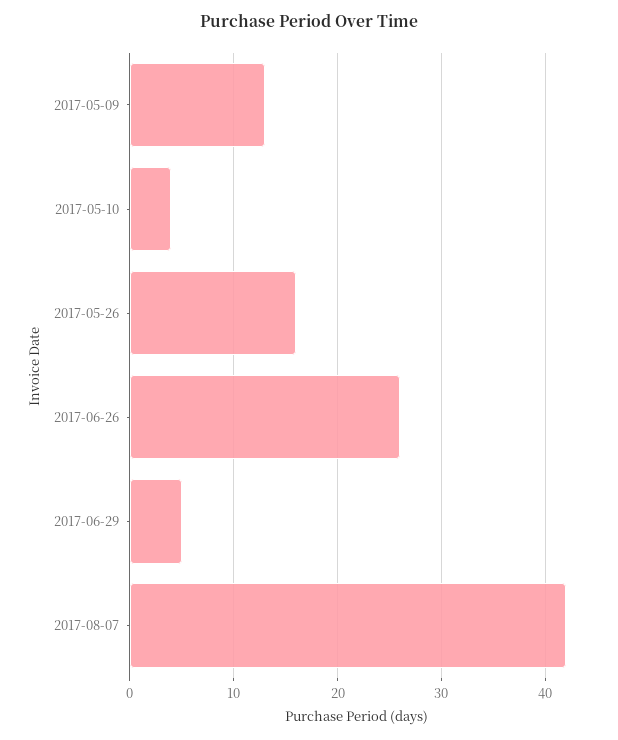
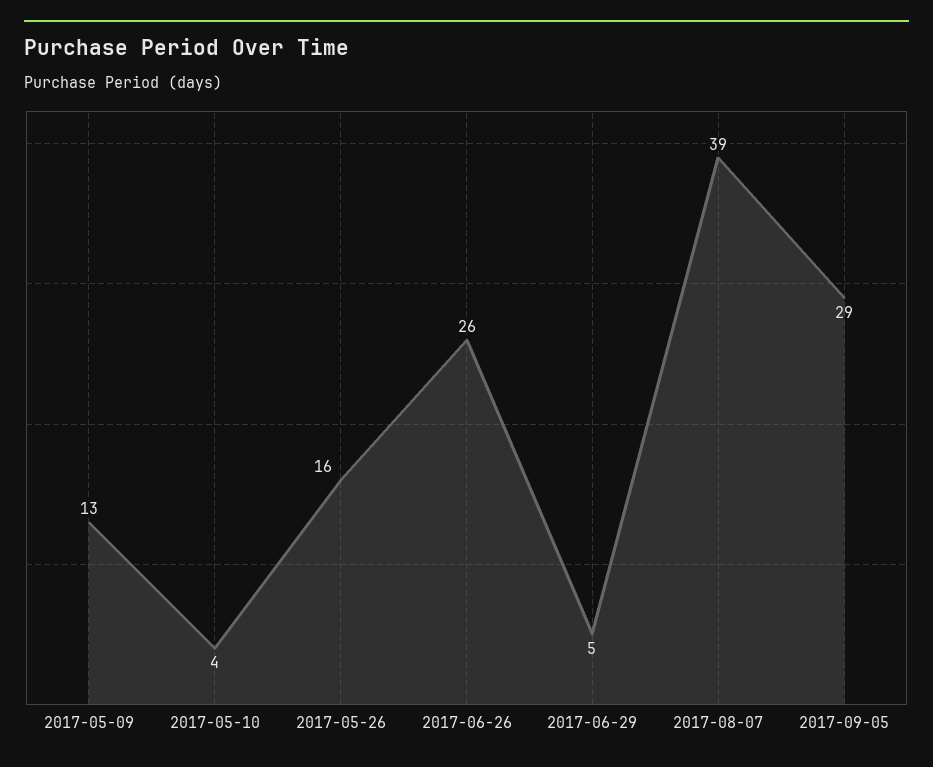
2017-08-07: 42 -> 39
2017-09-05: none -> 29

